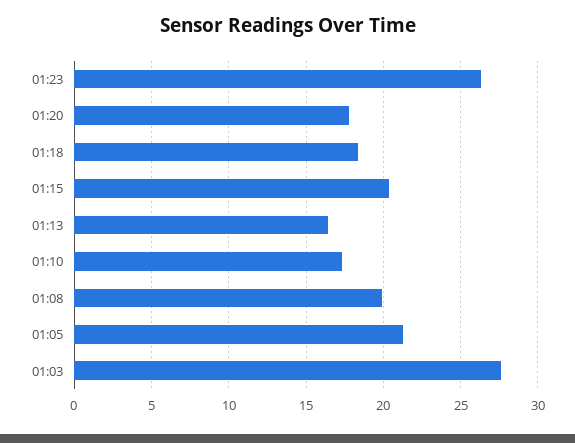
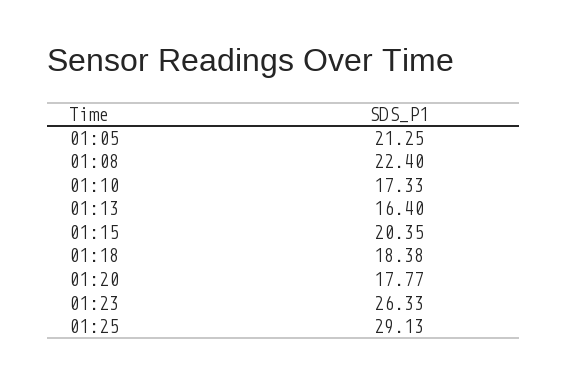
01:08: 20 -> 22.4
01:03: 27.5 -> none
01:25: none -> 29.13

